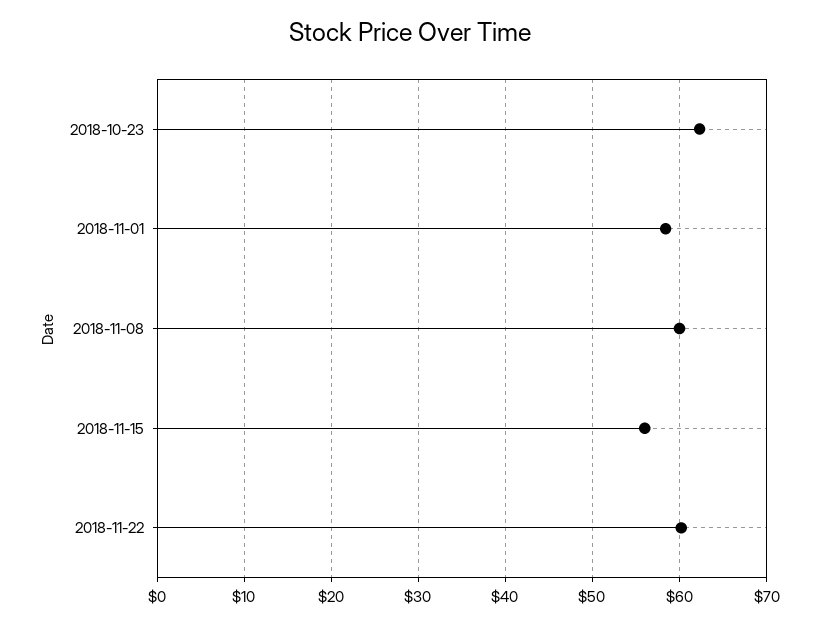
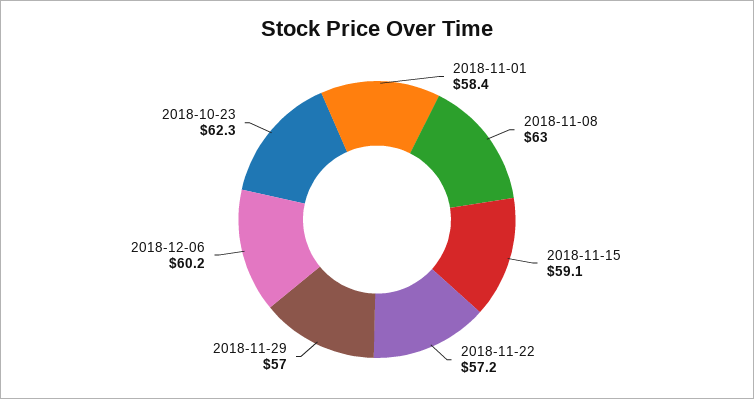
2018-11-08: 60 -> 63
2018-11-15: 56 -> 59.1
2018-11-22: 60 -> 57.2
2018-11-29: none -> 57
2018-12-06: none -> 60.2

